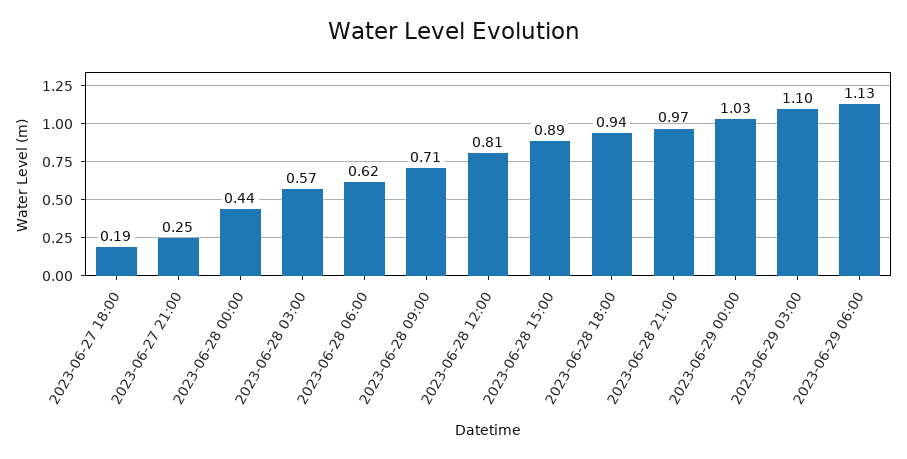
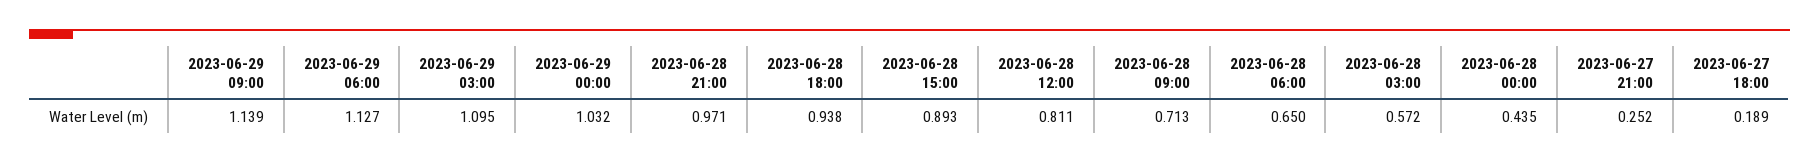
2023-06-28 06:00: 0.62 -> 0.65
2023-06-29 09:00: none -> 1.139

